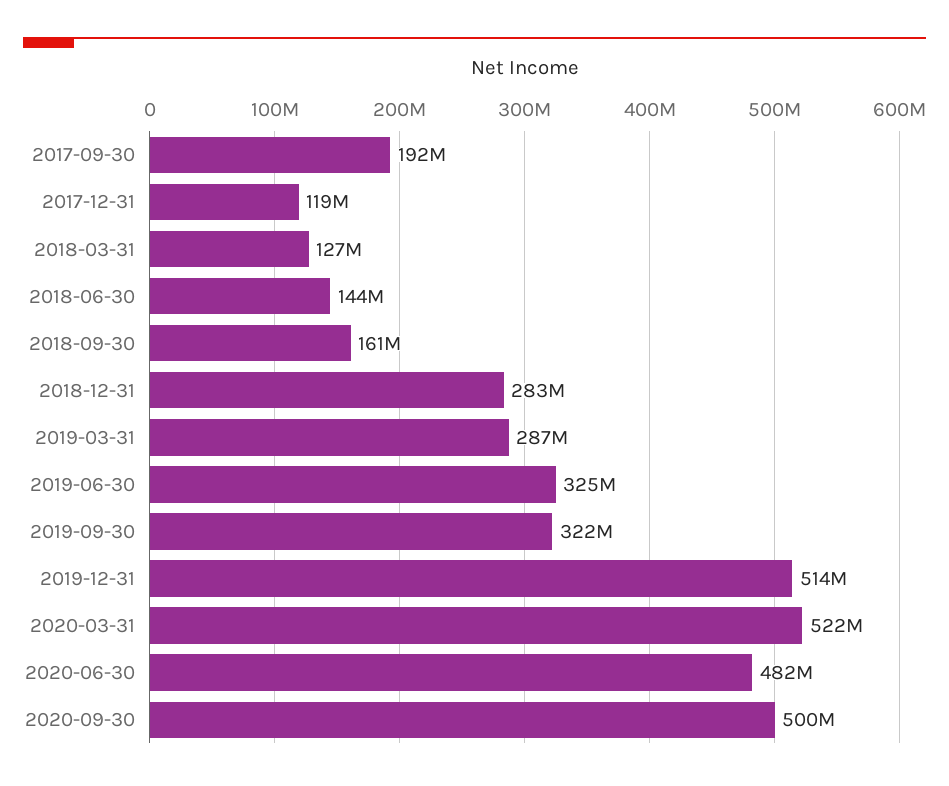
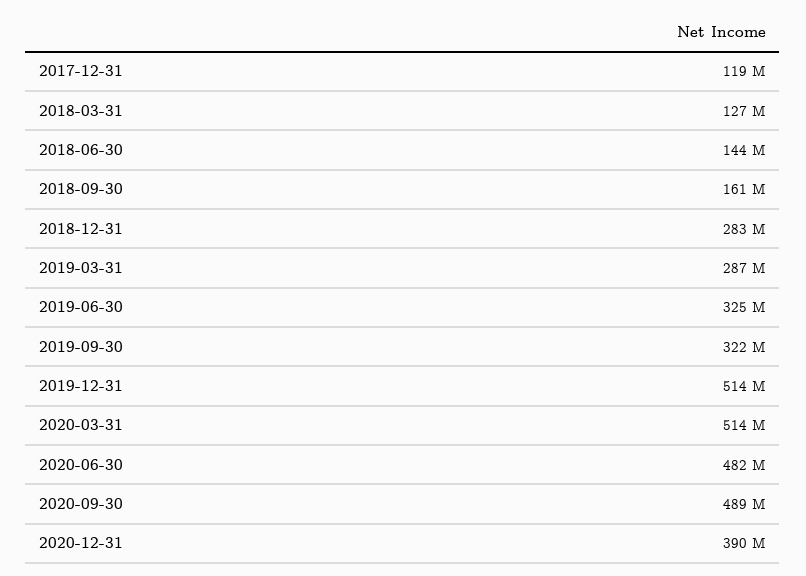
2017-09-30: 192000000 -> none
2020-03-31: 522000000 -> 514000000
2020-09-30: 500000000 -> 489000000
2020-12-31: none -> 390000000

